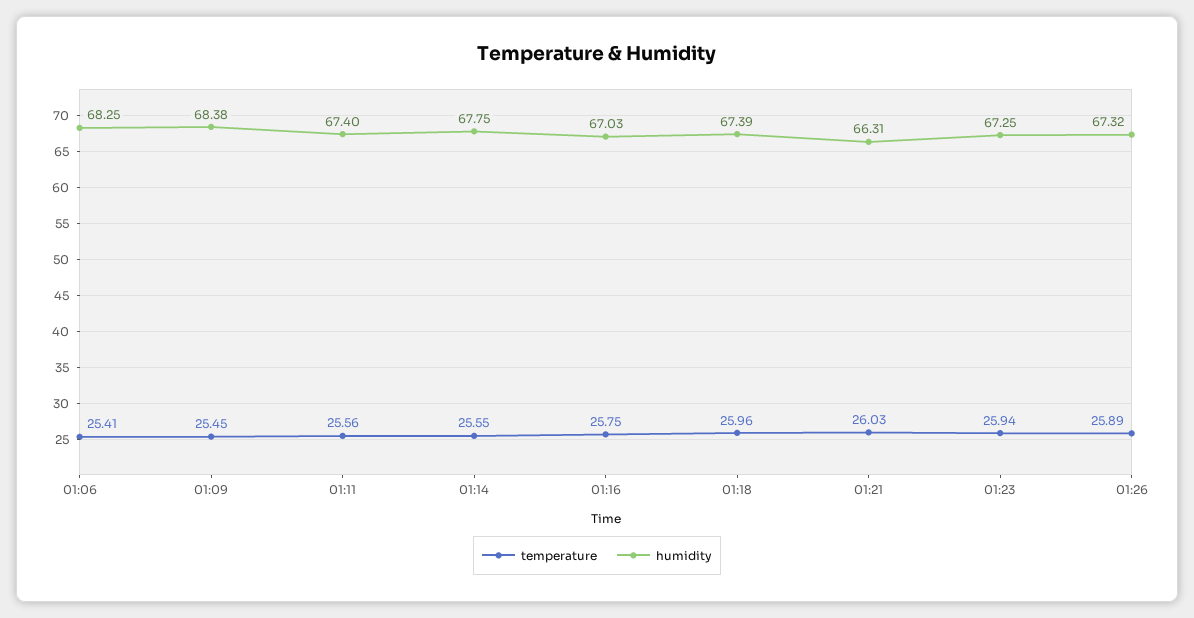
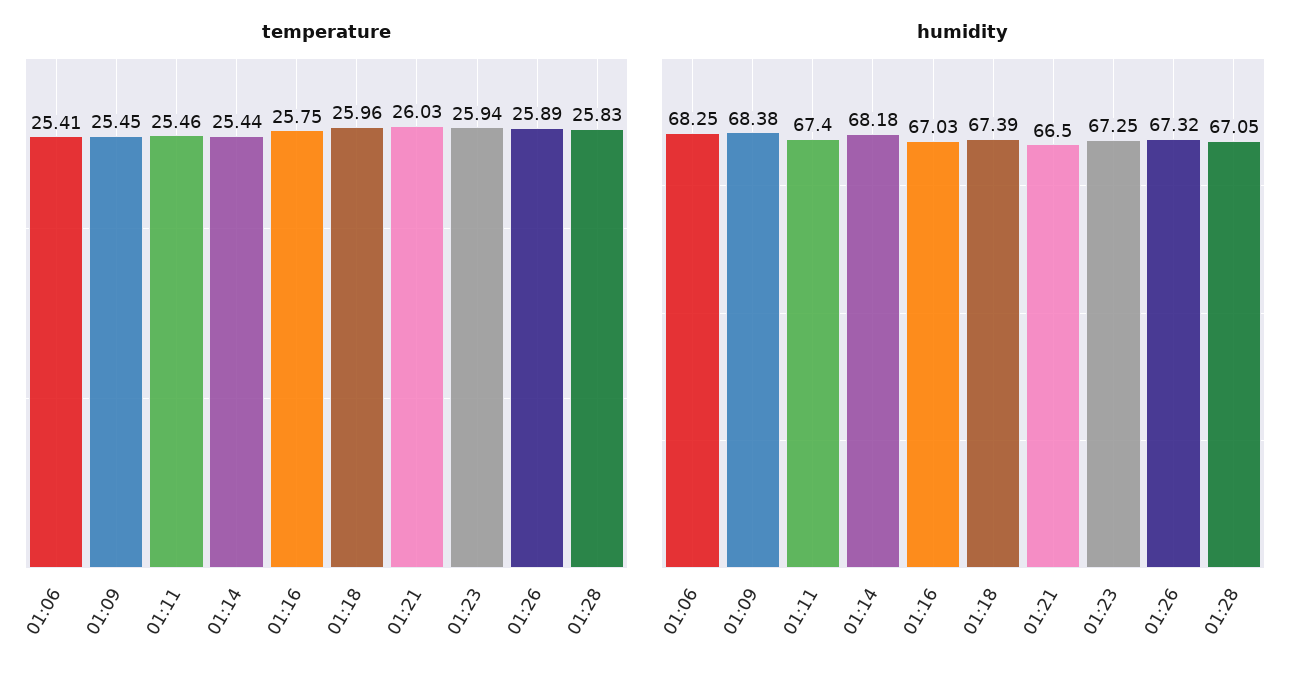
temperature, 01:11: 25.56 -> 25.46
temperature, 01:14: 25.55 -> 25.44
humidity, 01:14: 67.75 -> 68.18
humidity, 01:21: 66.31 -> 66.5
temperature, 01:28: none -> 25.83
humidity, 01:28: none -> 67.05

